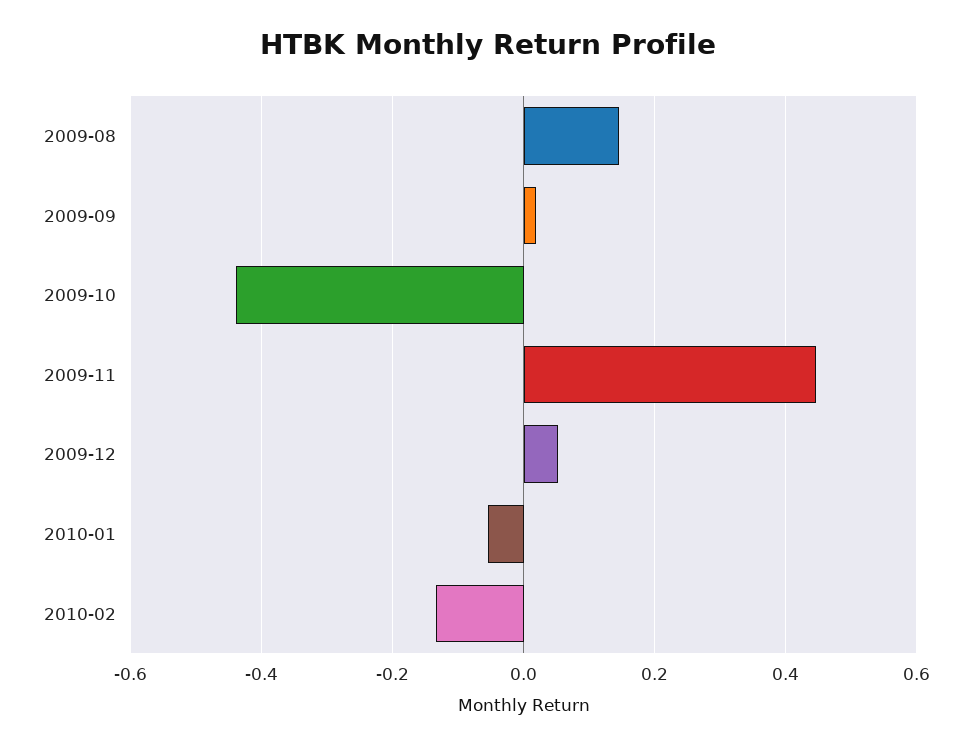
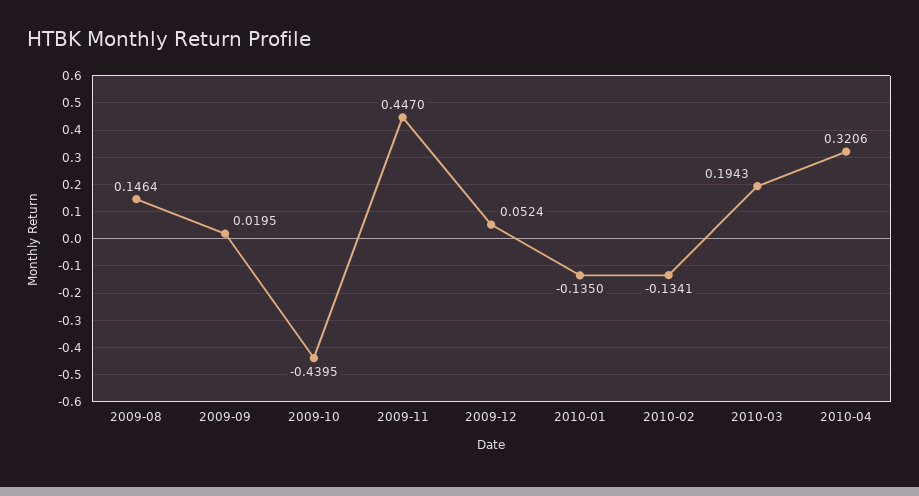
2010-01: -0.06 -> -0.135
2010-03: none -> 0.1943
2010-04: none -> 0.3206

